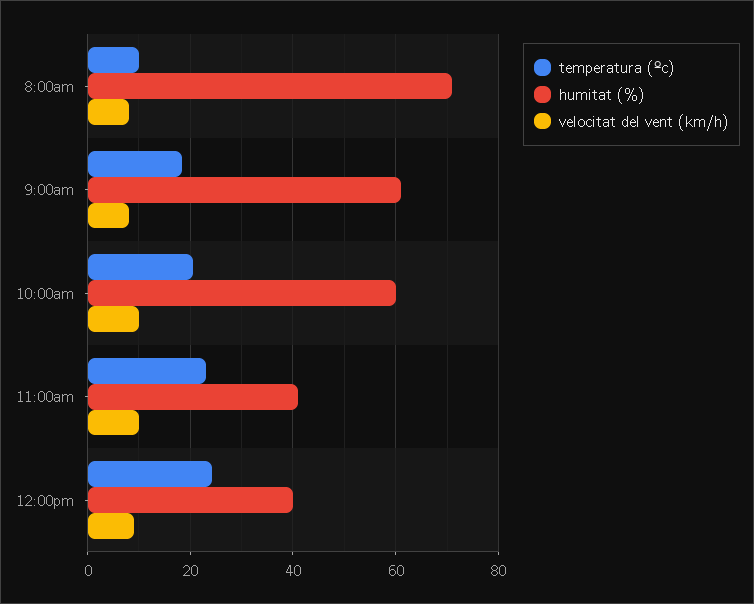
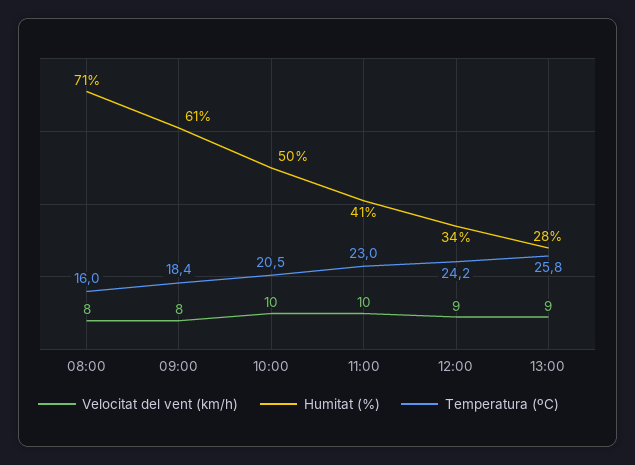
temperatura (ºc), 8:00am: 10 -> 16
humitat (%), 10:00am: 60 -> 50
humitat (%), 12:00pm: 40 -> 34
velocitat del vent (km/h), 13:00: none -> 9
humitat (%), 13:00: none -> 28
temperatura (ºc), 13:00: none -> 25.8

